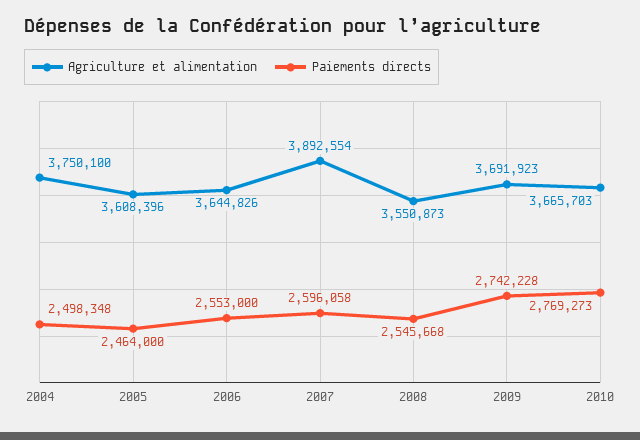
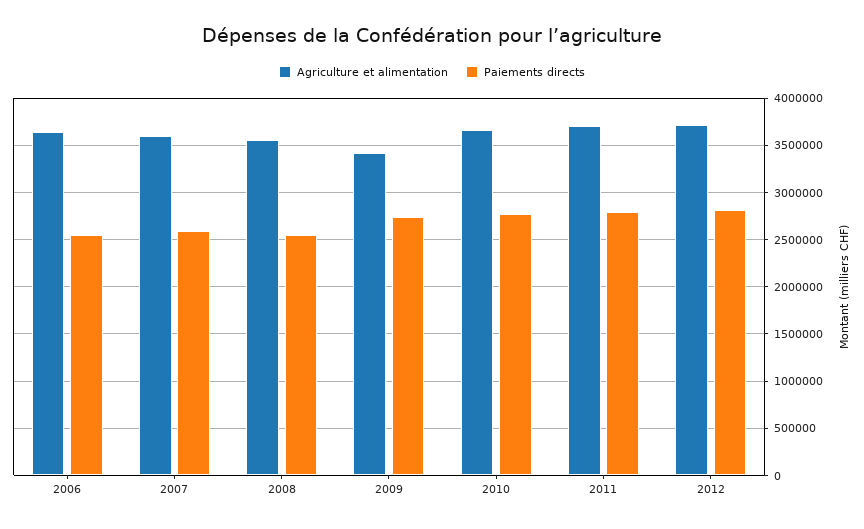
Agriculture et alimentation, 2004: 3750100 -> none
Paiements directs, 2004: 2498348 -> none
Agriculture et alimentation, 2005: 3608396 -> none
Paiements directs, 2005: 2464000 -> none
Agriculture et alimentation, 2007: 3892554 -> 3600000
Agriculture et alimentation, 2009: 3691923 -> 3400000
Agriculture et alimentation, 2011: none -> 3700000
Paiements directs, 2011: none -> 2800000
Agriculture et alimentation, 2012: none -> 3700000
Paiements directs, 2012: none -> 2800000

